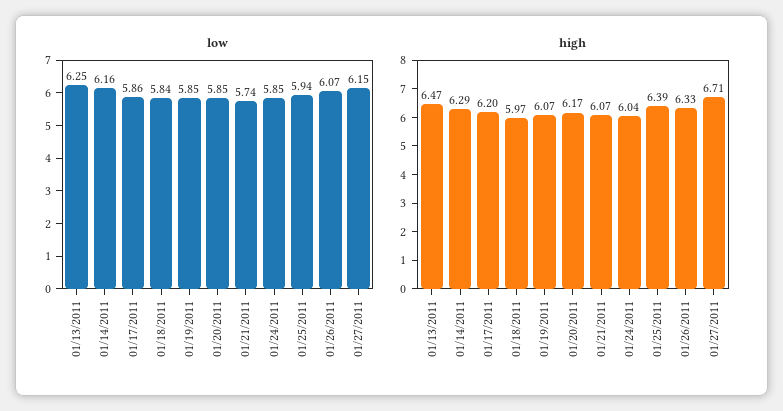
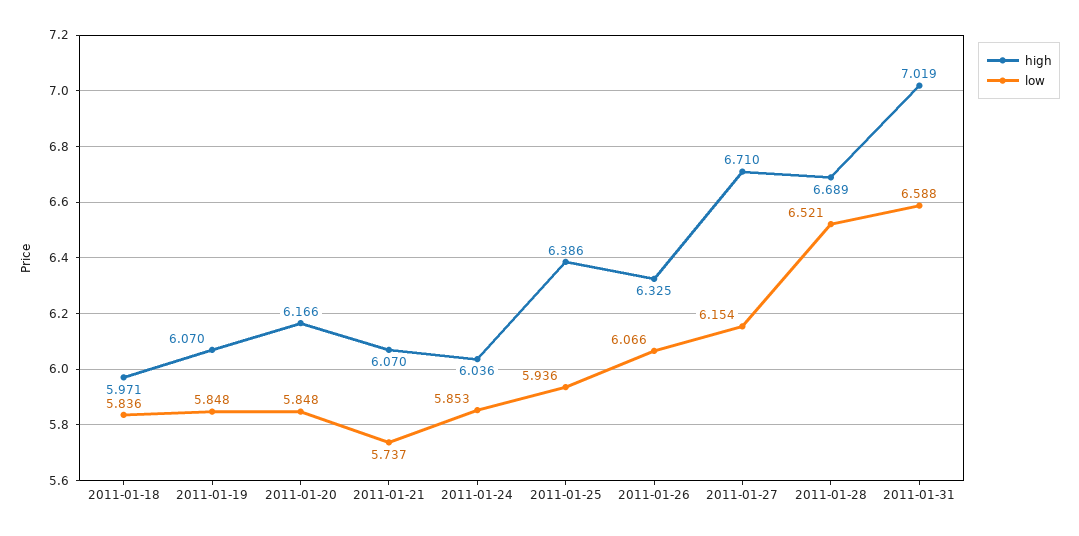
low, 01/13/2011: 6.25 -> none
low, 01/14/2011: 6.16 -> none
low, 01/17/2011: 5.86 -> none
high, 01/13/2011: 6.47 -> none
high, 01/14/2011: 6.29 -> none
high, 01/17/2011: 6.2 -> none
high, 2011-01-28: none -> 6.689
low, 2011-01-28: none -> 6.521
high, 2011-01-31: none -> 7.019
low, 2011-01-31: none -> 6.588

